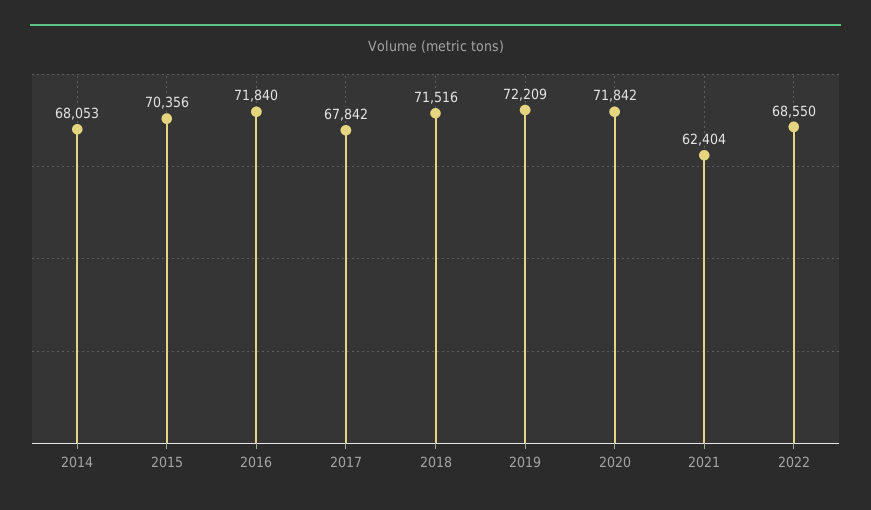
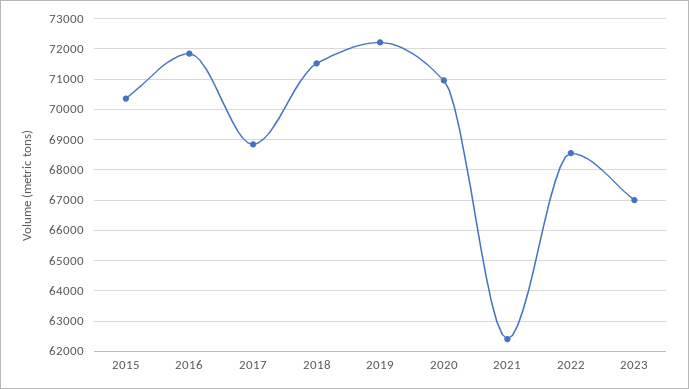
2014: 68053 -> none
2017: 67842 -> 68800
2020: 71842 -> 71000
2023: none -> 67000

